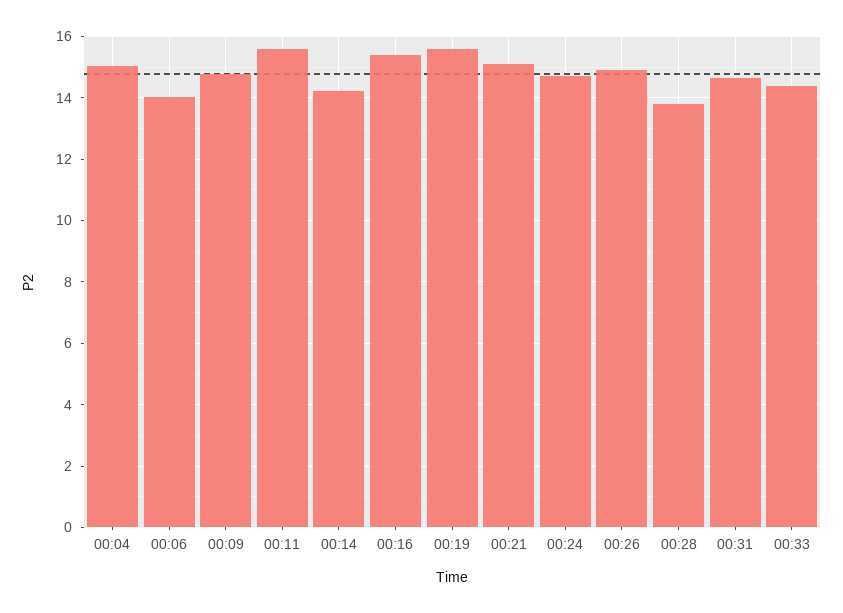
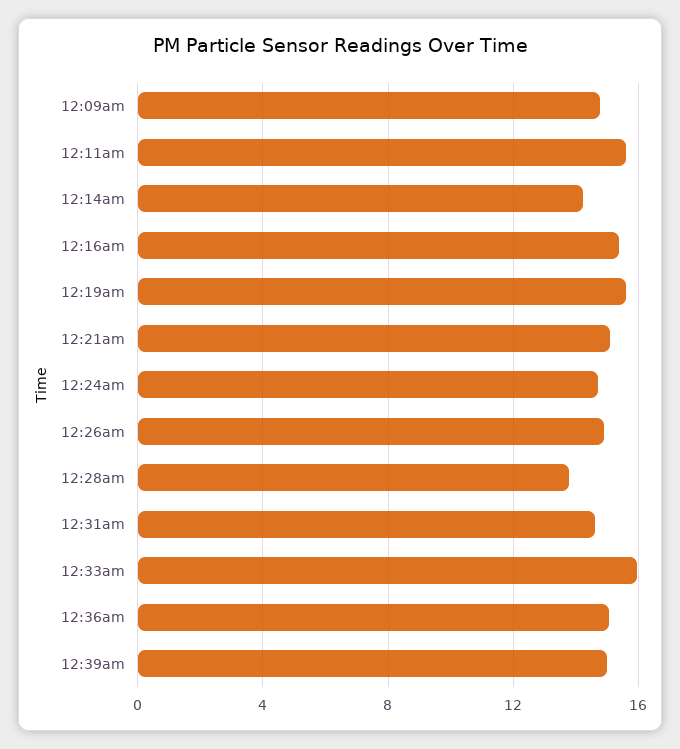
00:04: 15 -> none
00:06: 14 -> none
00:33: 14.4 -> 16
12:36am: none -> 15
12:39am: none -> 15

